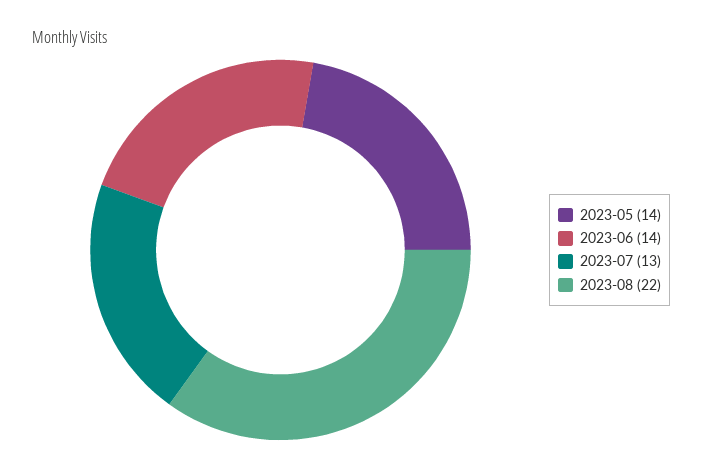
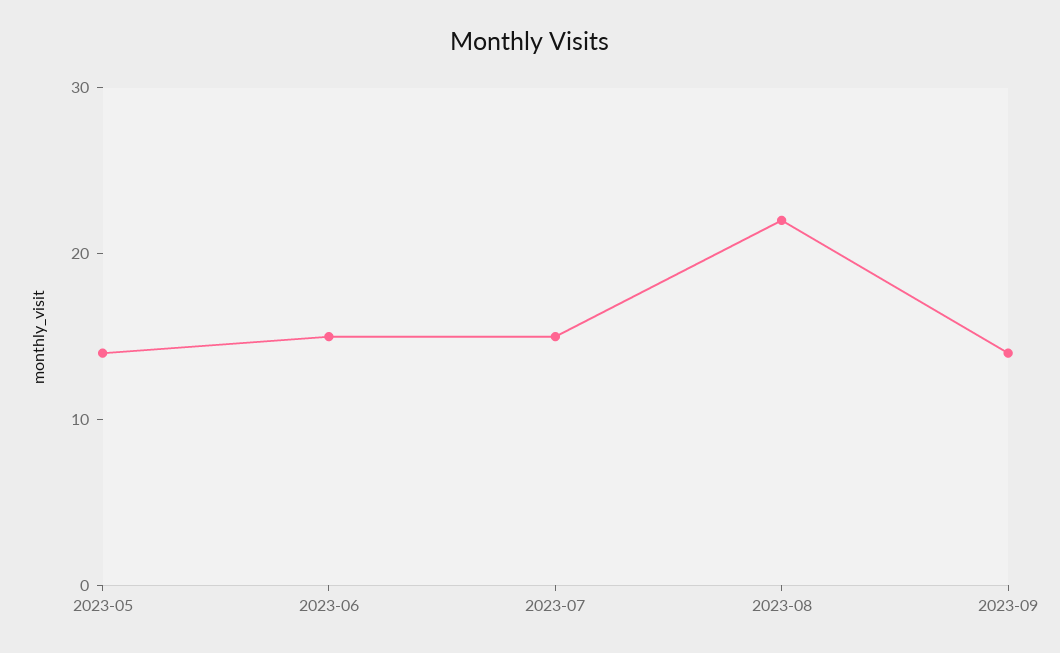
2023-06: 14 -> 15
2023-07: 13 -> 15
2023-09: none -> 14

